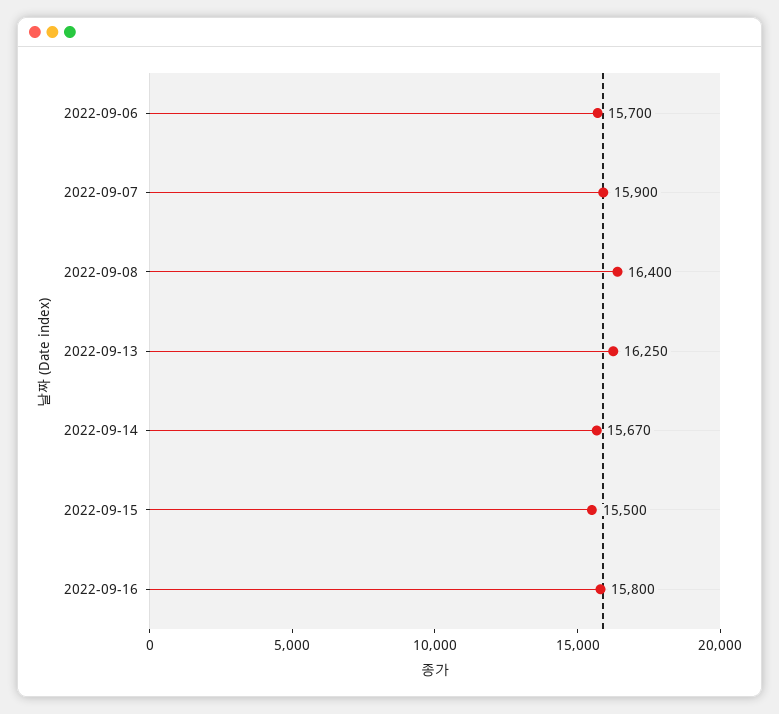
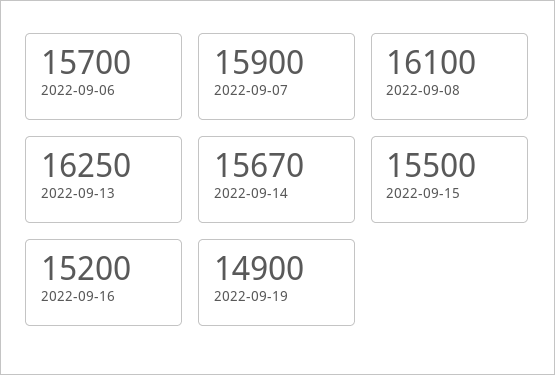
2022-09-08: 16400 -> 16100
2022-09-16: 15800 -> 15200
2022-09-19: none -> 14900

